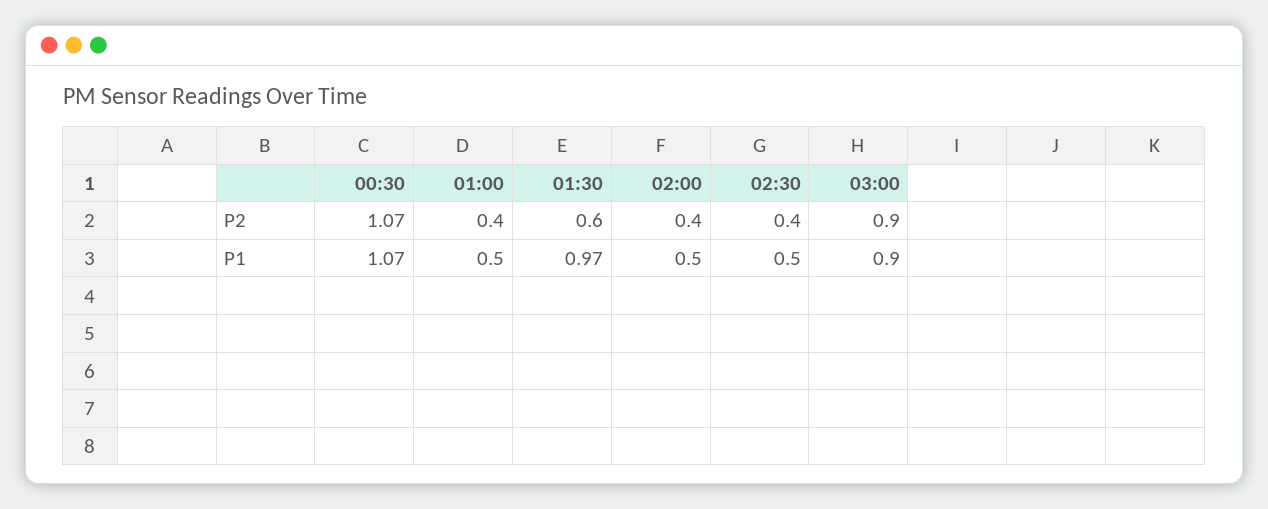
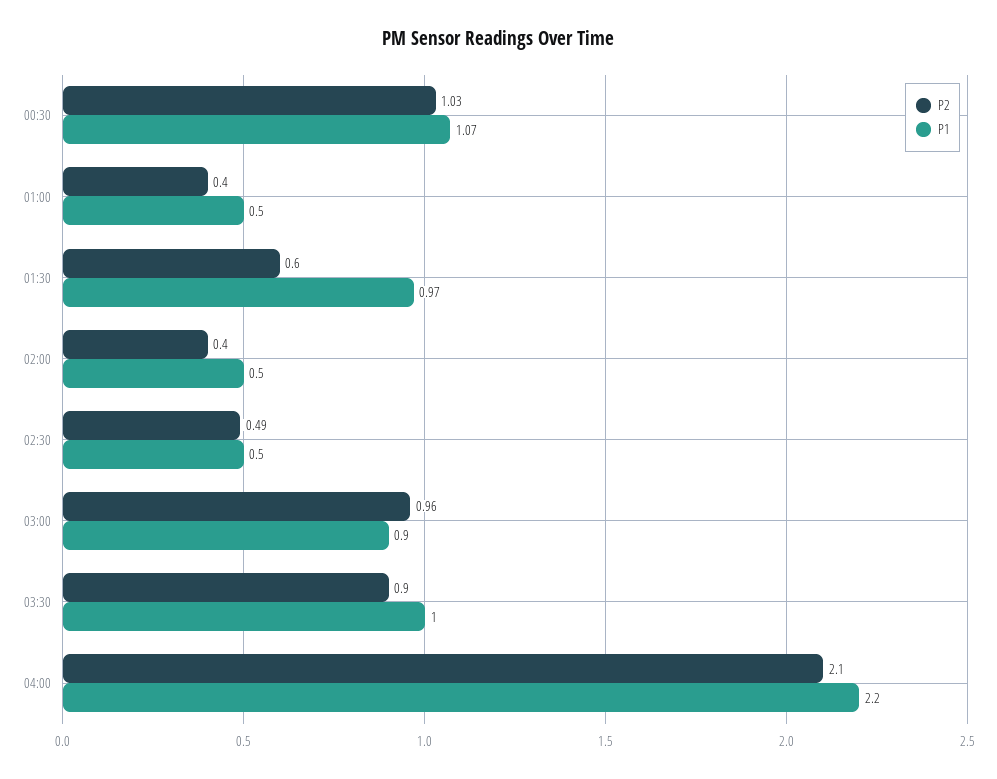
P2, 00:30: 1.07 -> 1.03
P2, 02:30: 0.4 -> 0.49
P2, 03:00: 0.9 -> 0.96
P2, 03:30: none -> 0.9
P1, 03:30: none -> 1
P2, 04:00: none -> 2.1
P1, 04:00: none -> 2.2

